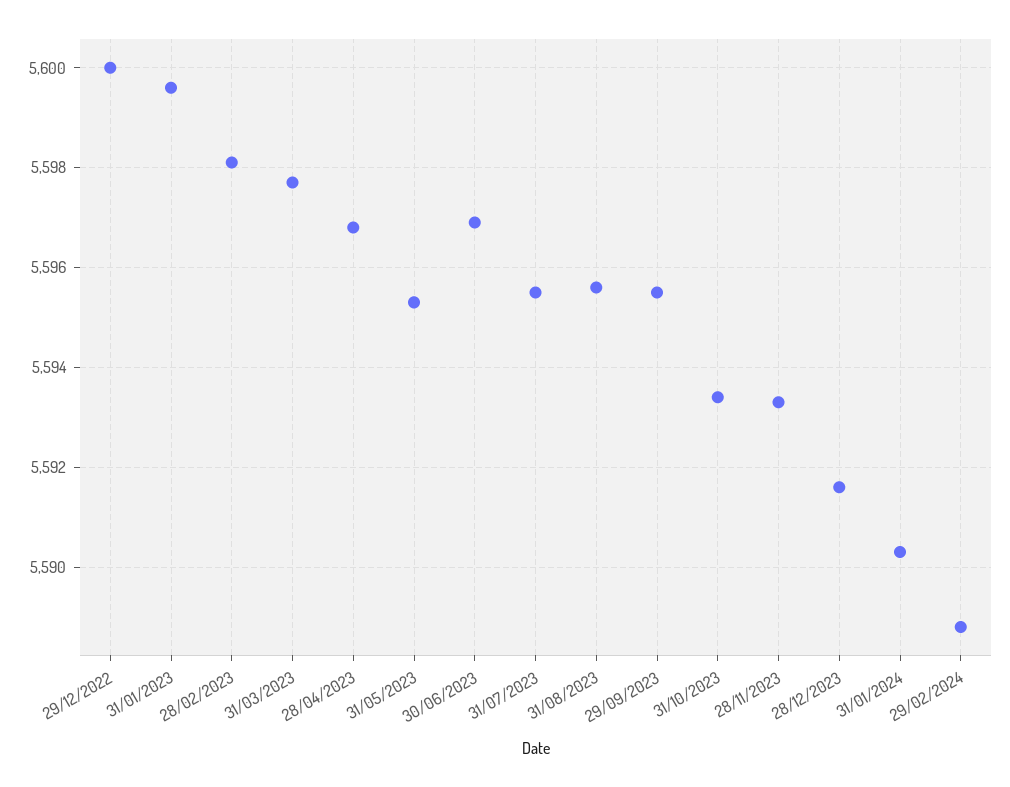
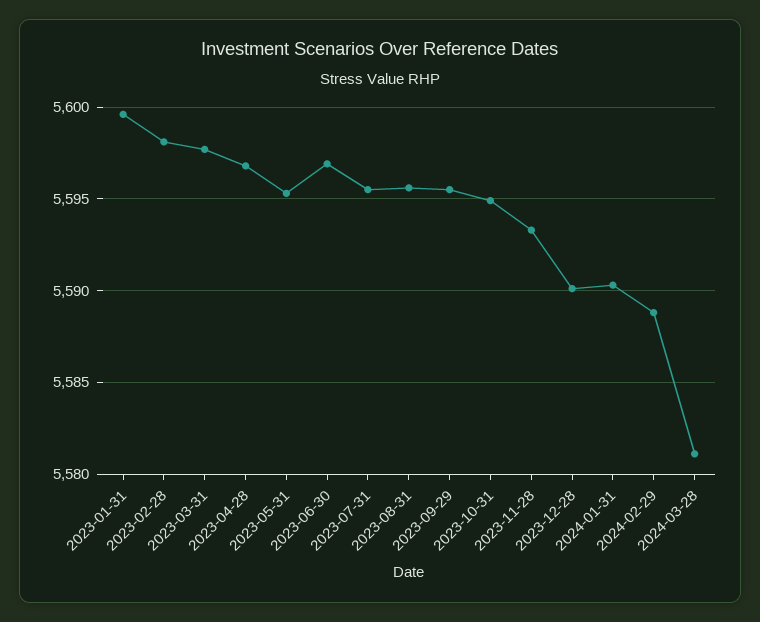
29/12/2022: 5600 -> none
31/10/2023: 5593.5 -> 5595
28/12/2023: 5591.5 -> 5590
2024-03-28: none -> 5581

